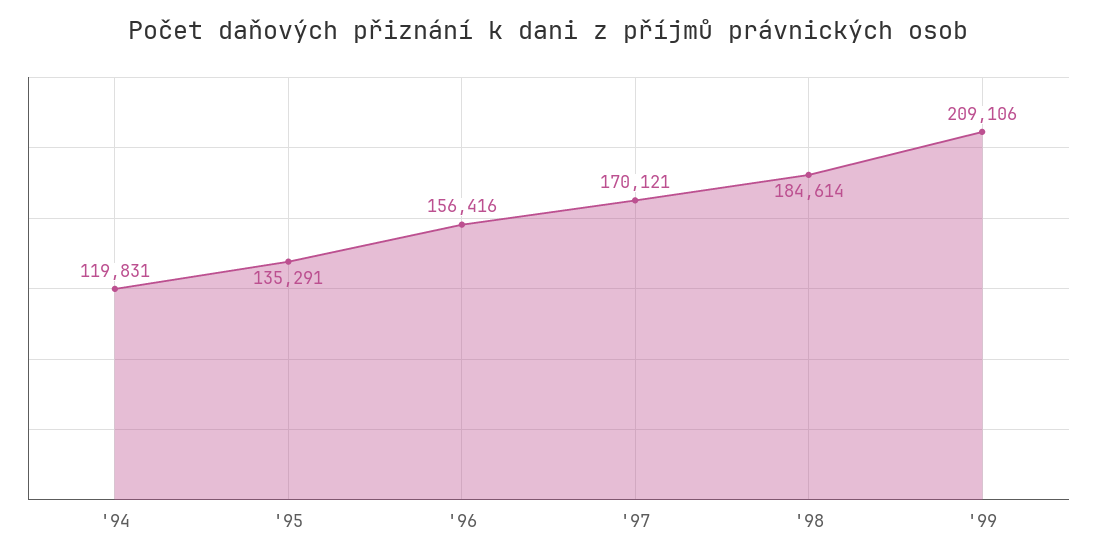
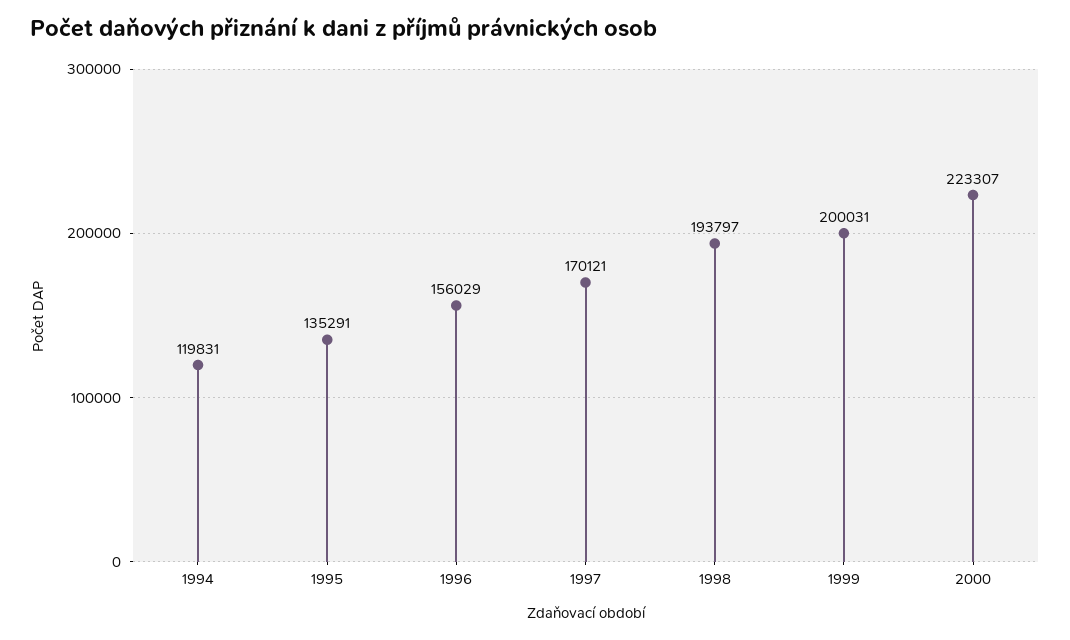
'96: 156416 -> 156029
'98: 184614 -> 193797
'99: 209106 -> 200031
2000: none -> 223307

